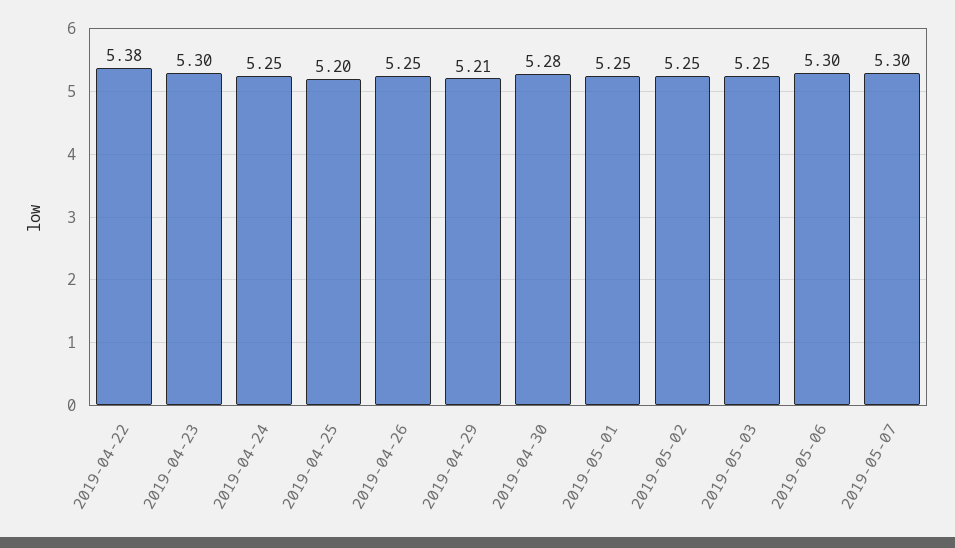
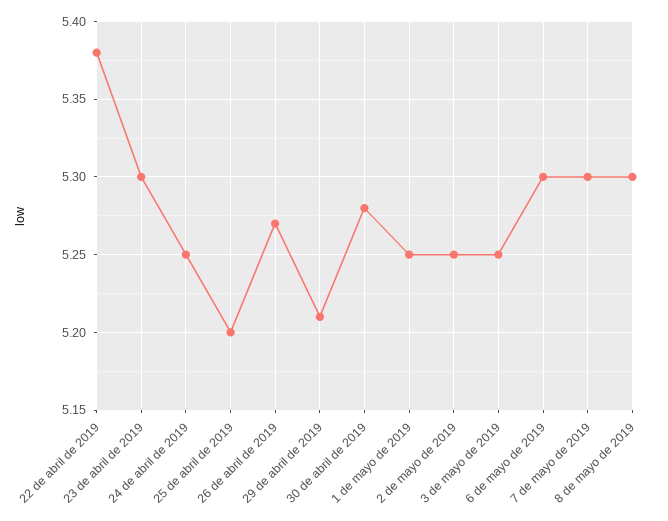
2019-04-26: 5.25 -> 5.27
8 de mayo de 2019: none -> 5.3

